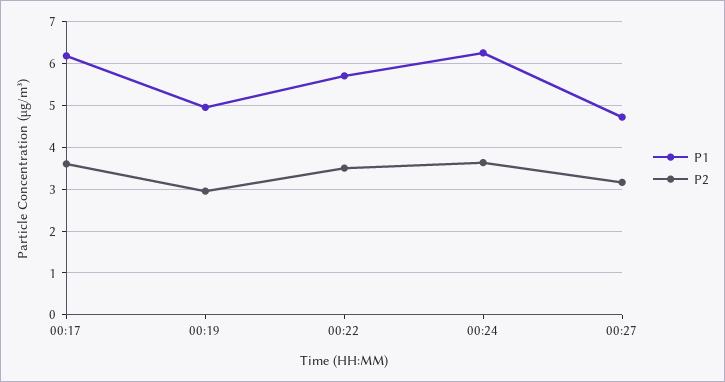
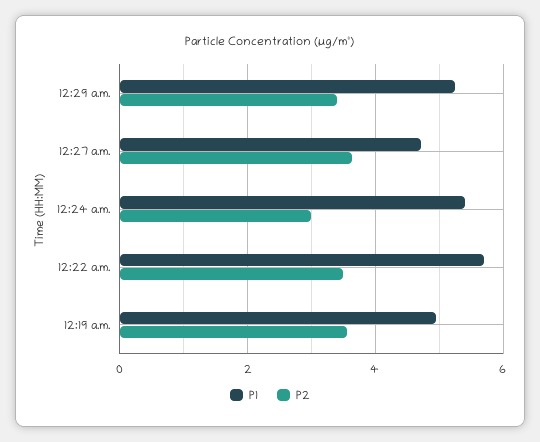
P1, 00:17: 6.2 -> none
P2, 00:17: 3.6 -> none
P2, 00:19: 3 -> 3.6
P1, 00:24: 6.2 -> 5.4
P2, 00:24: 3.6 -> 3
P2, 00:27: 3.2 -> 3.6
P1, 12:29 a.m.: none -> 5.2
P2, 12:29 a.m.: none -> 3.4

